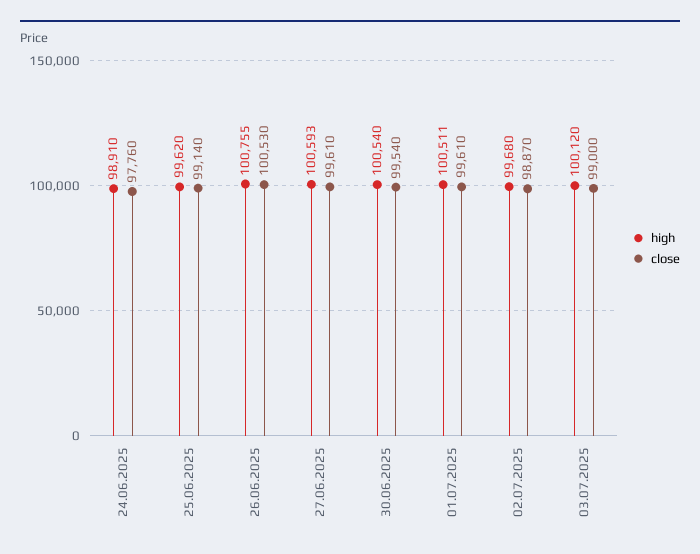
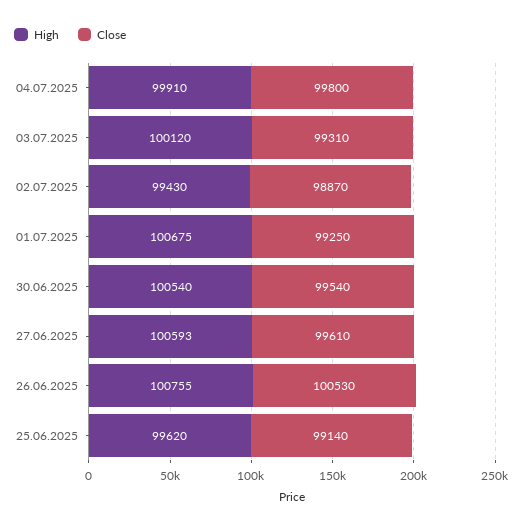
high, 24.06.2025: 98910 -> none
close, 24.06.2025: 97760 -> none
high, 01.07.2025: 100511 -> 100675
close, 01.07.2025: 99610 -> 99250
high, 02.07.2025: 99680 -> 99430
close, 03.07.2025: 99000 -> 99310
high, 04.07.2025: none -> 99910
close, 04.07.2025: none -> 99800

